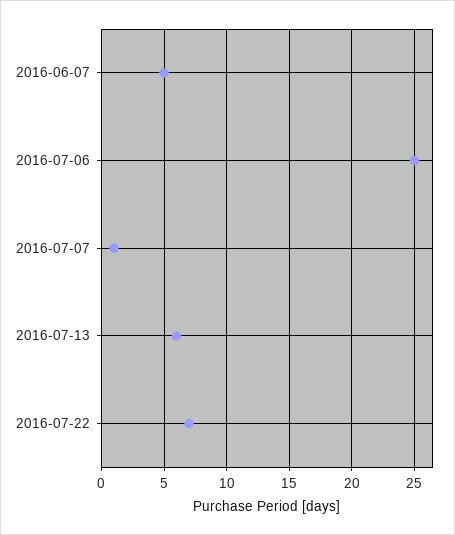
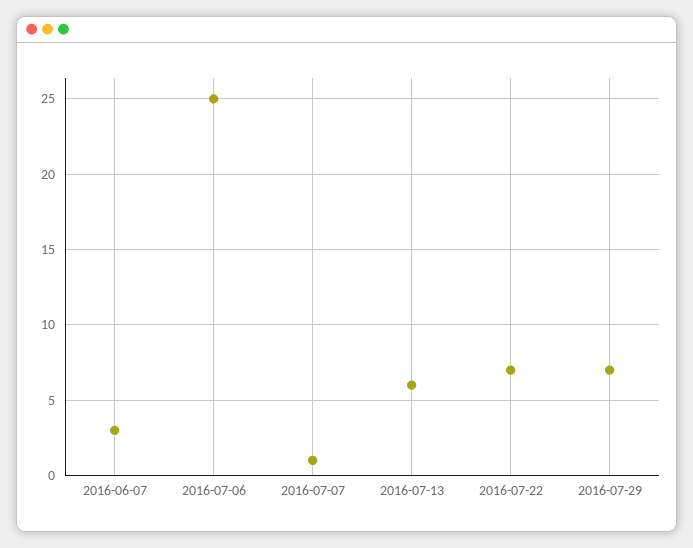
2016-06-07: 5 -> 3
2016-07-29: none -> 7

